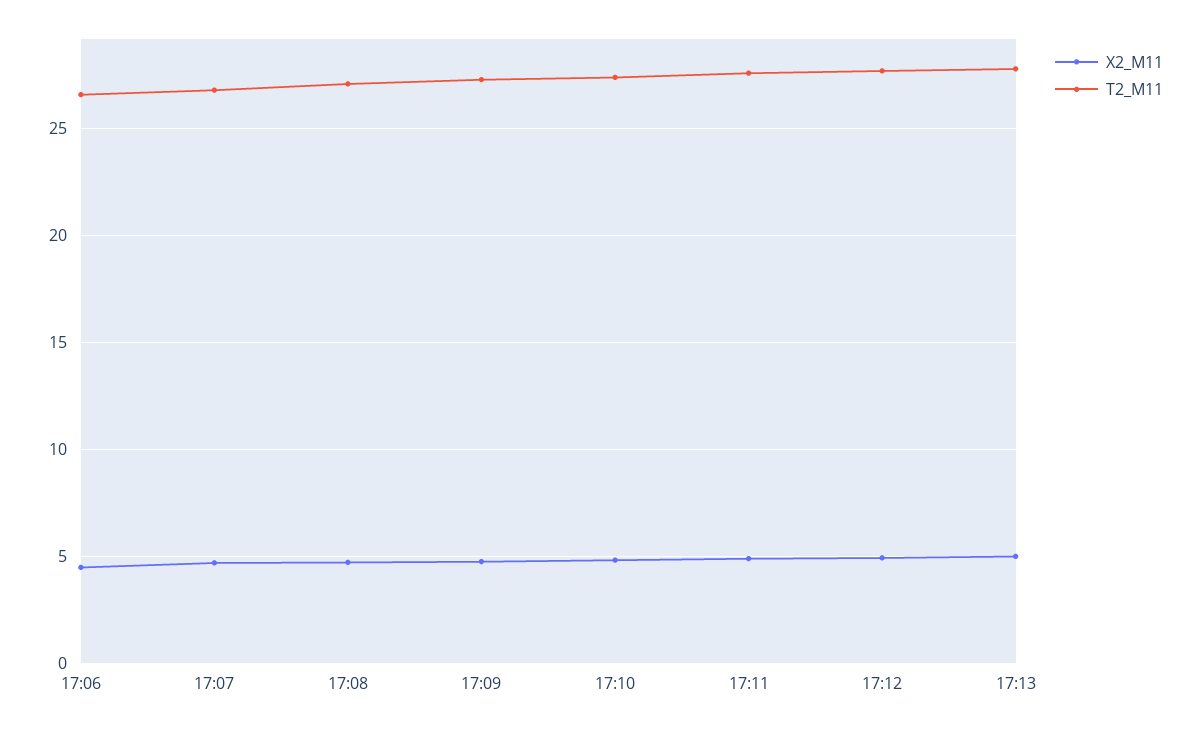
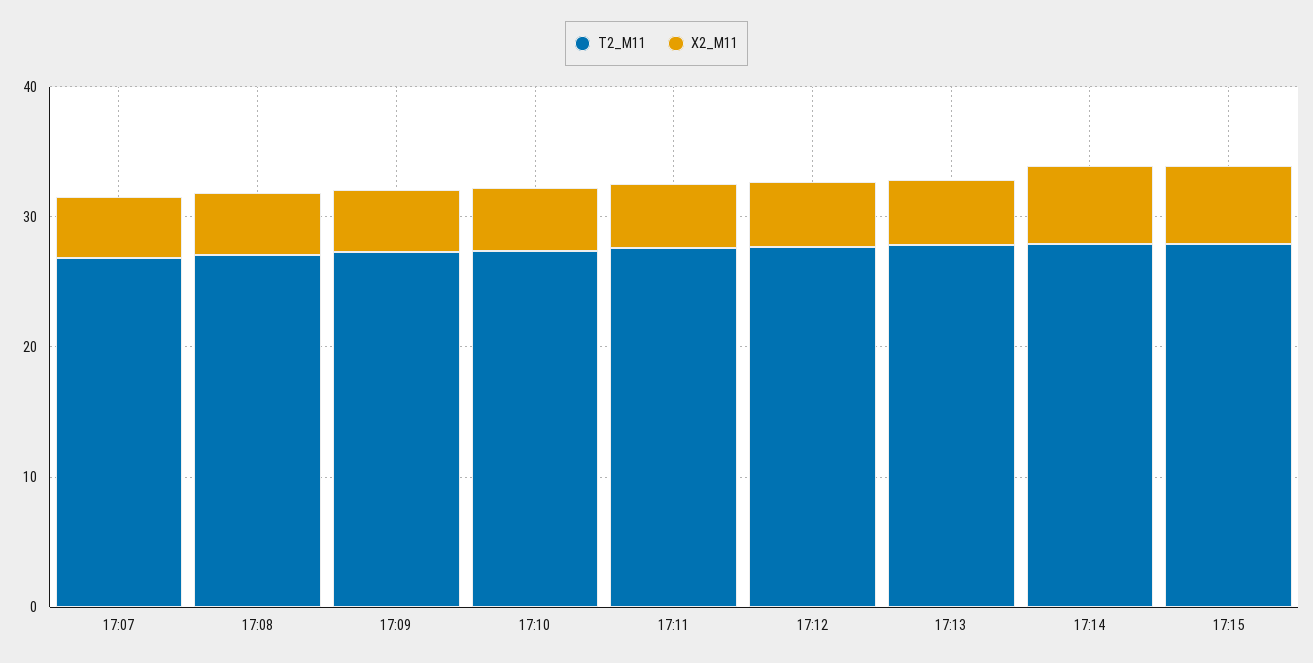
X2_M11, 17:06: 4.5 -> none
T2_M11, 17:06: 26.5 -> none
T2_M11, 17:14: none -> 28
X2_M11, 17:14: none -> 6
T2_M11, 17:15: none -> 28
X2_M11, 17:15: none -> 6

